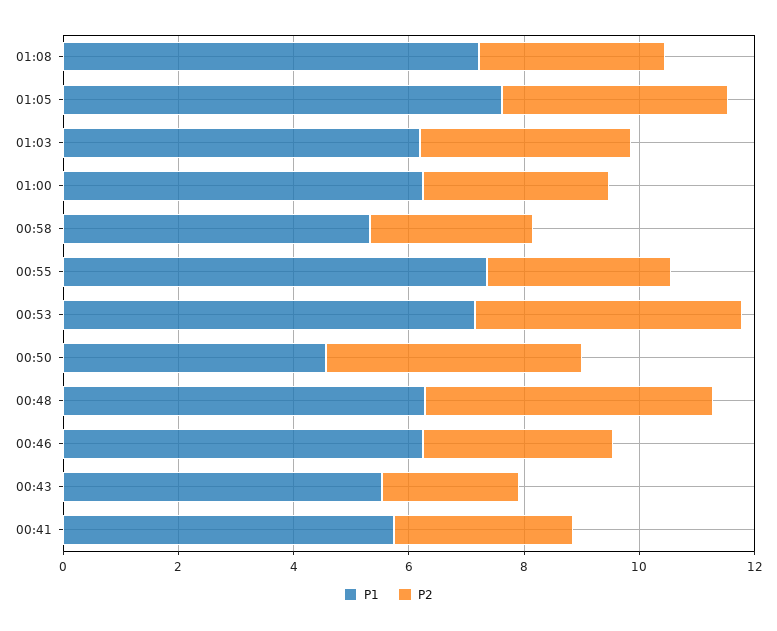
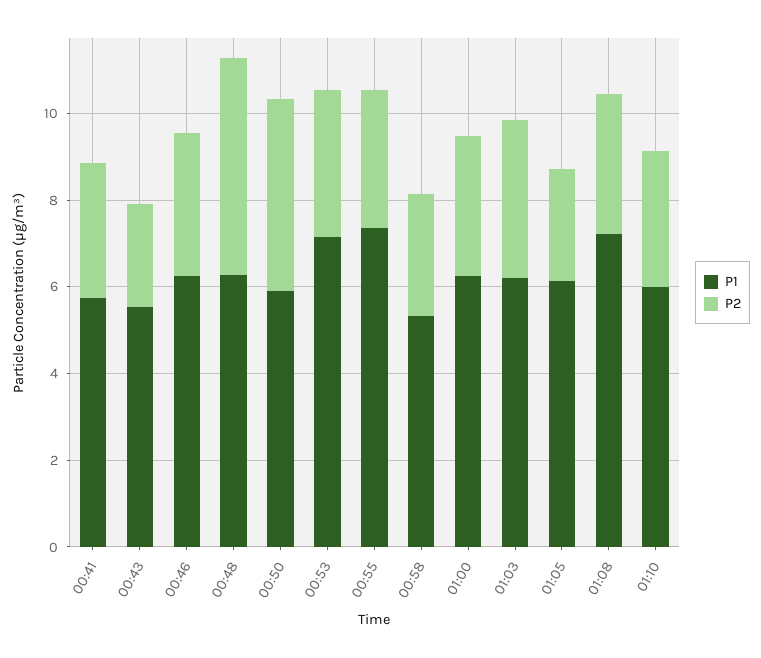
P1, 01:05: 7.5 -> 6
P2, 01:05: 4 -> 2.5
P2, 00:53: 4.5 -> 3.5
P1, 00:50: 4.5 -> 6
P1, 01:10: none -> 6
P2, 01:10: none -> 3

